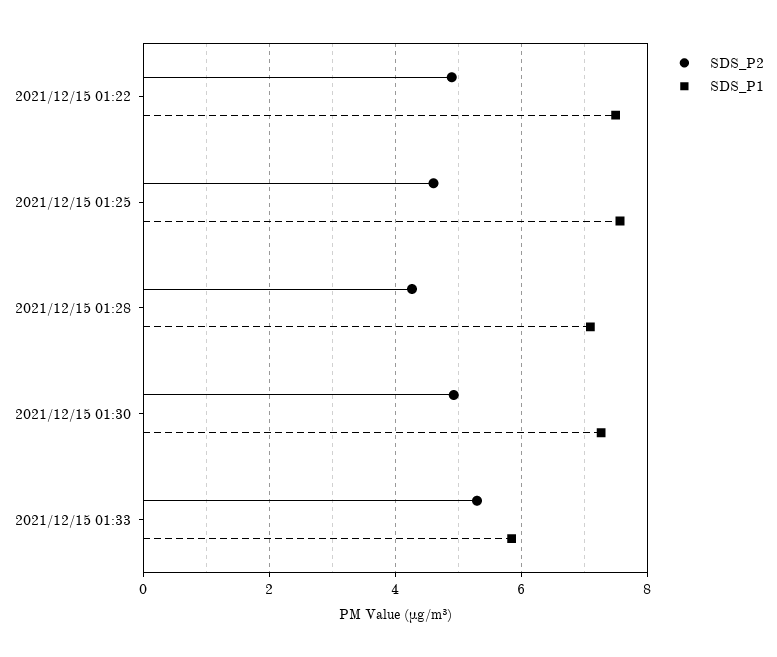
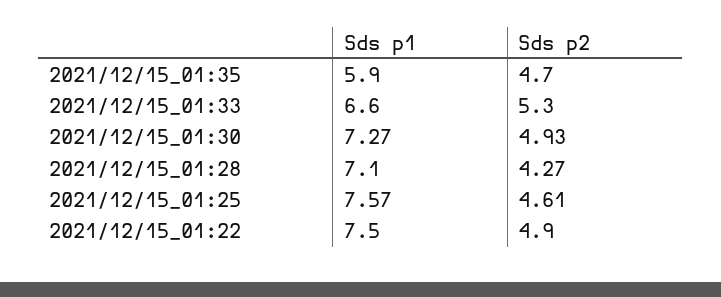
SDS_P1, 2021/12/15 01:33: 5.8 -> 6.6
SDS_P1, 2021/12/15_01:35: none -> 5.9
SDS_P2, 2021/12/15_01:35: none -> 4.7

